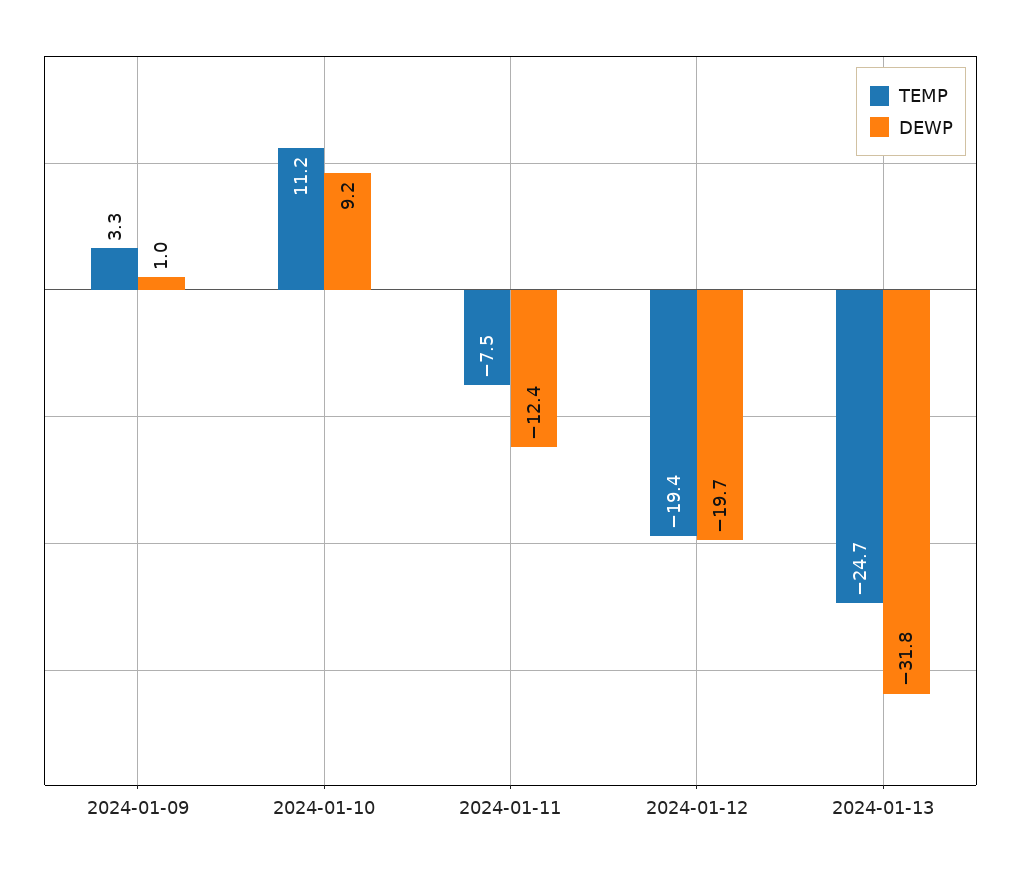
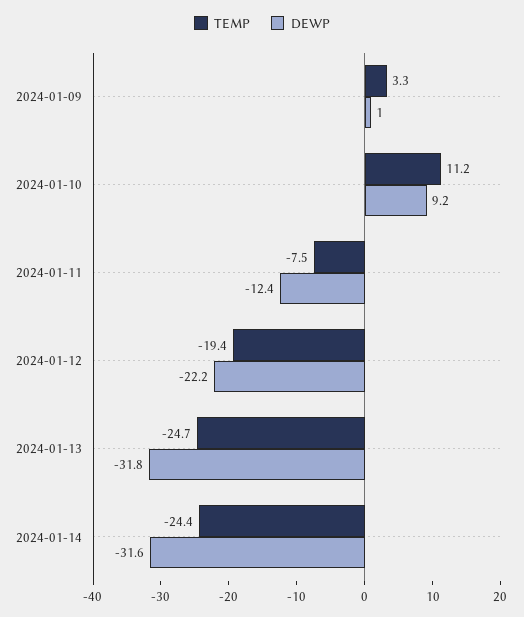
DEWP, 2024-01-12: -19.7 -> -22.2
TEMP, 2024-01-14: none -> -24.4
DEWP, 2024-01-14: none -> -31.6

